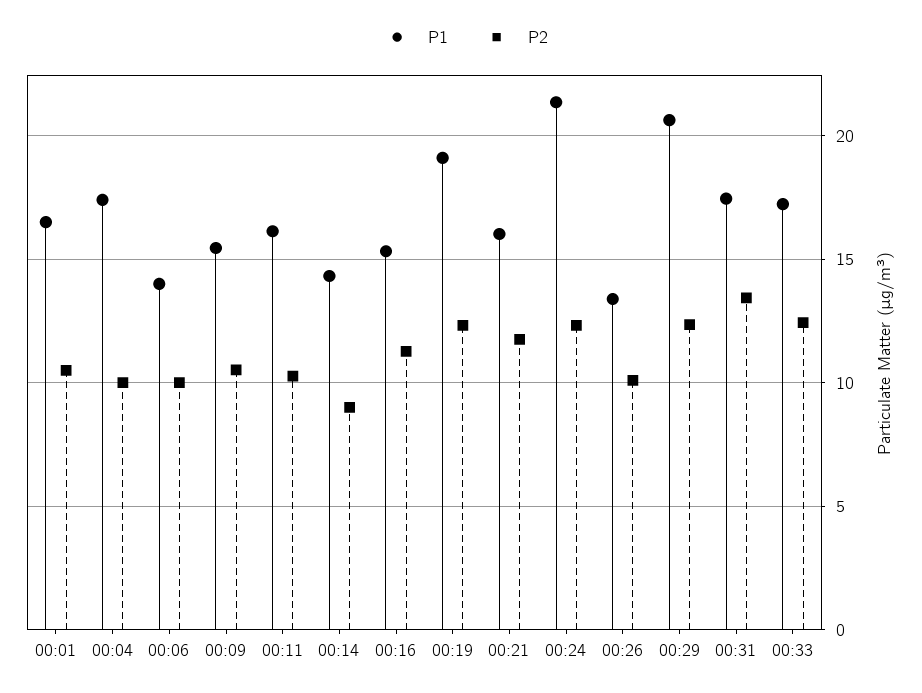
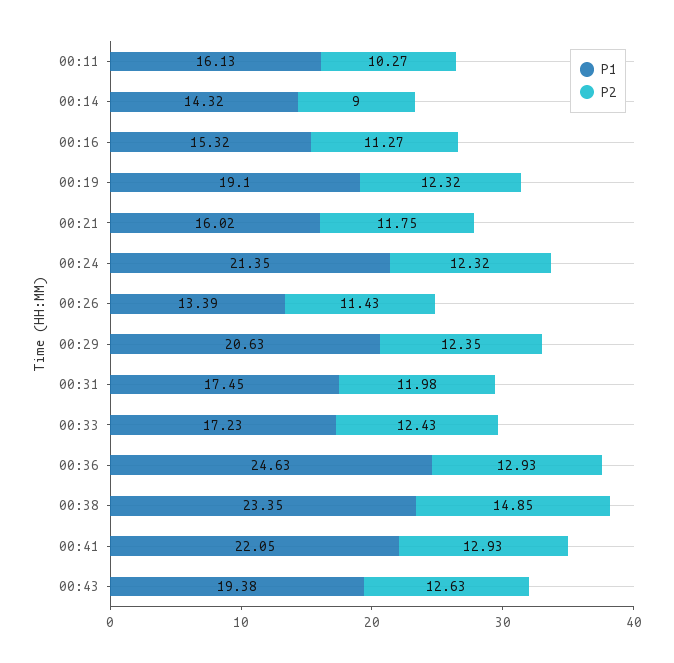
P1, 00:01: 16.5 -> none
P2, 00:01: 10.5 -> none
P1, 00:04: 17.5 -> none
P2, 00:04: 10 -> none
P1, 00:06: 14 -> none
P2, 00:06: 10 -> none
P1, 00:09: 15.5 -> none
P2, 00:09: 10.5 -> none
P2, 00:26: 10 -> 11.43
P2, 00:31: 13.5 -> 11.98
P1, 00:36: none -> 24.63
P2, 00:36: none -> 12.93
P1, 00:38: none -> 23.35
P2, 00:38: none -> 14.85
P1, 00:41: none -> 22.05
P2, 00:41: none -> 12.93
P1, 00:43: none -> 19.38
P2, 00:43: none -> 12.63

